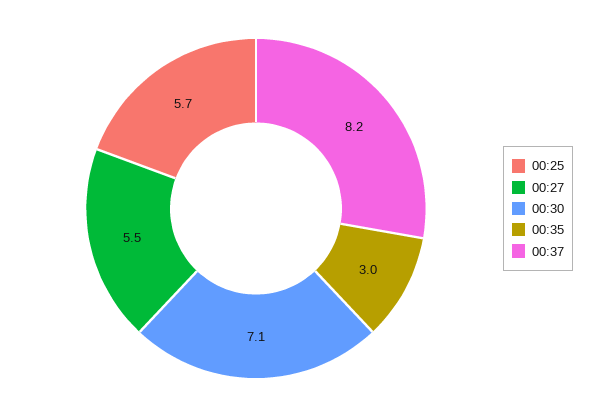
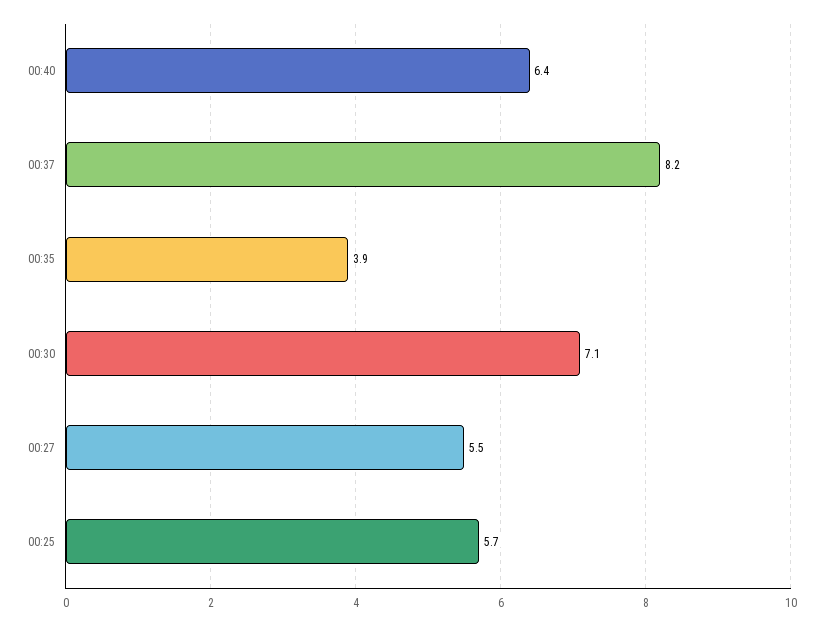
00:35: 3 -> 3.9
00:40: none -> 6.4

